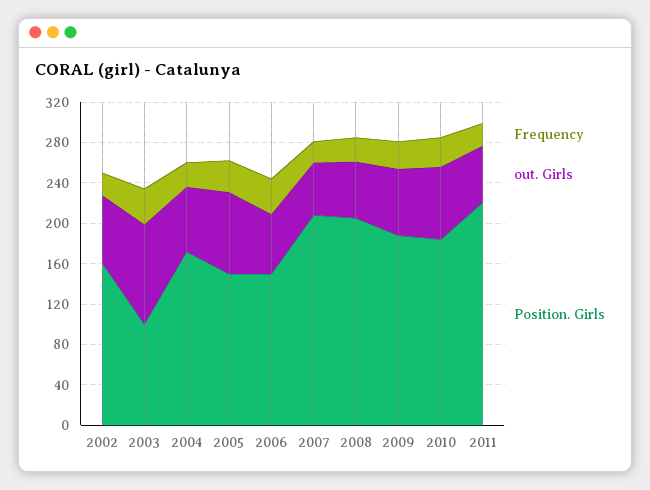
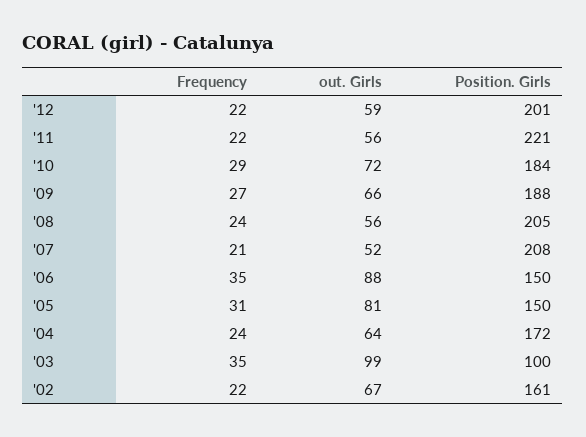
out. Girls, 2006: 60 -> 88
Frequency, '12: none -> 22
out. Girls, '12: none -> 59
Position. Girls, '12: none -> 201

